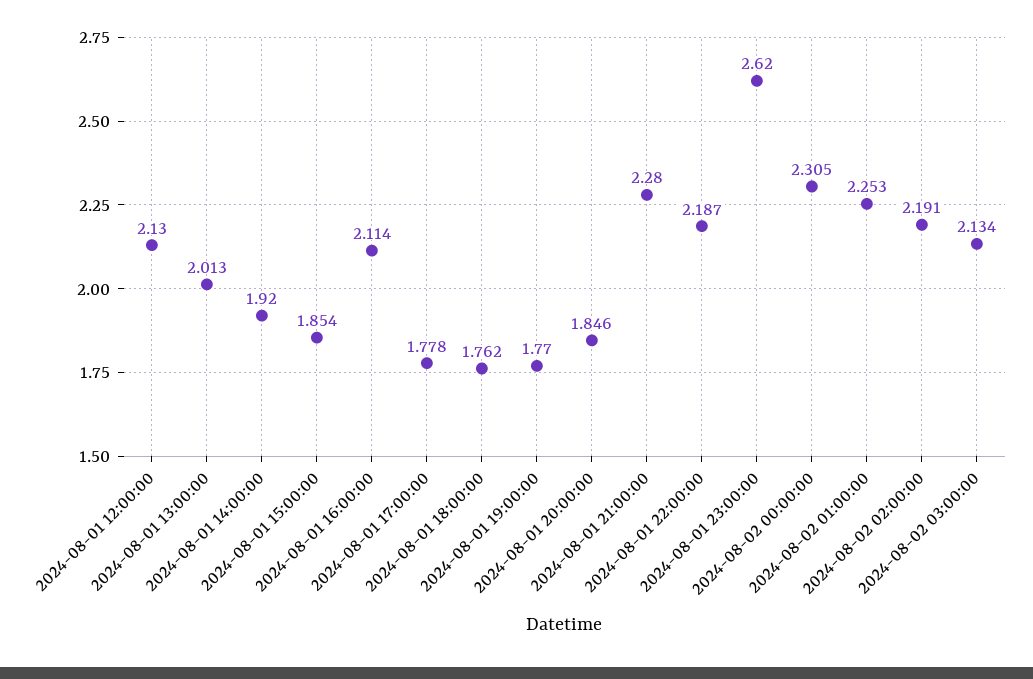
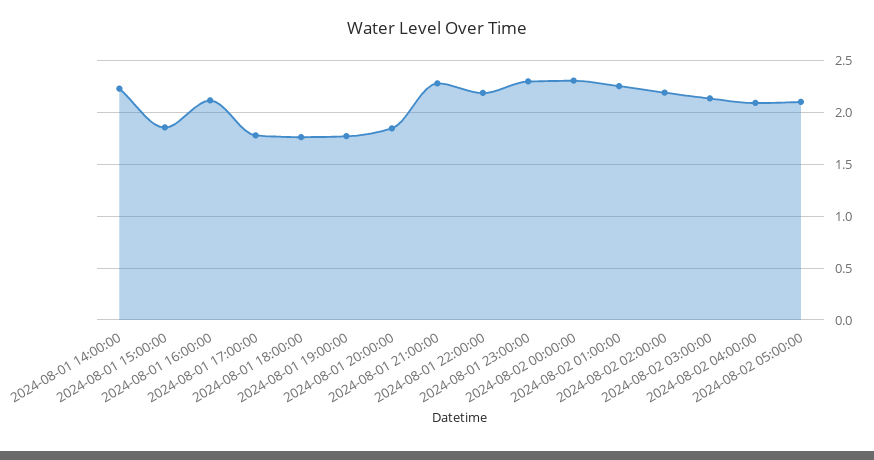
2024-08-01 12:00:00: 2.13 -> none
2024-08-01 13:00:00: 2.013 -> none
2024-08-01 14:00:00: 1.92 -> 2.2
2024-08-01 23:00:00: 2.62 -> 2.3
2024-08-02 04:00:00: none -> 2.1
2024-08-02 05:00:00: none -> 2.1

